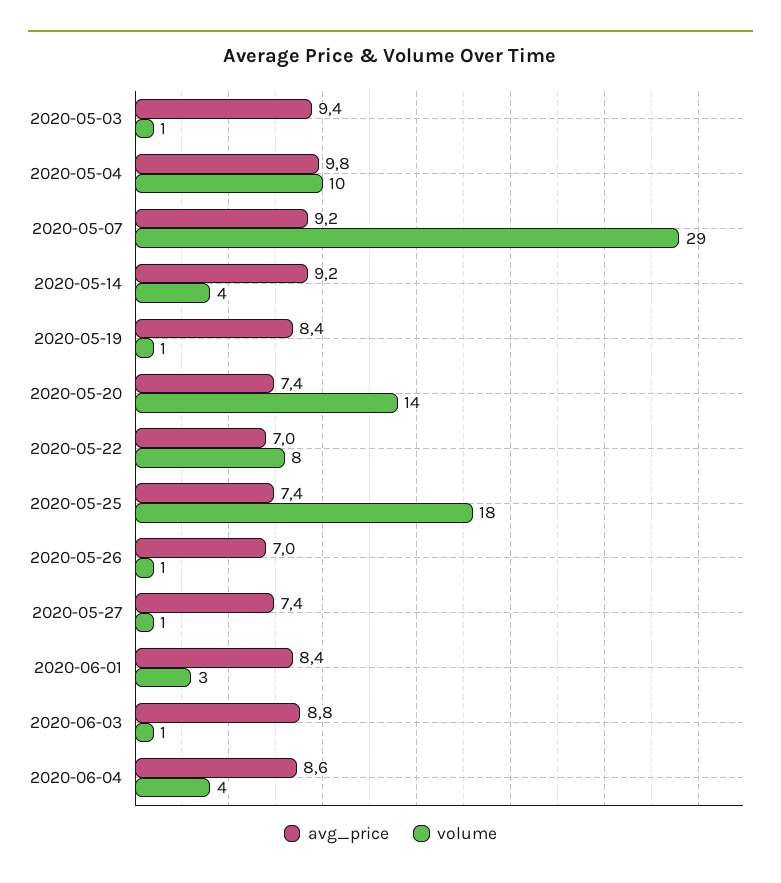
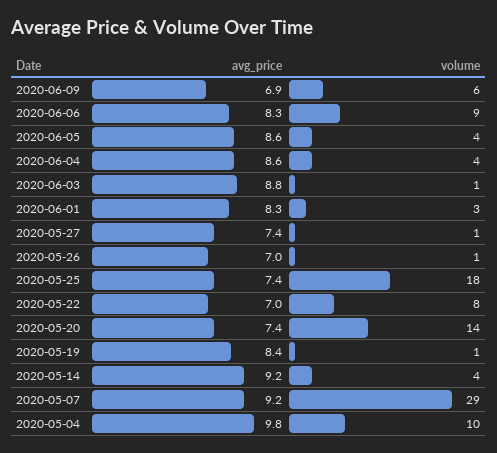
avg_price, 2020-05-03: 9.4 -> none
volume, 2020-05-03: 1 -> none
avg_price, 2020-06-01: 8.4 -> 8.3
avg_price, 2020-06-09: none -> 6.9
volume, 2020-06-09: none -> 6
avg_price, 2020-06-06: none -> 8.3
volume, 2020-06-06: none -> 9
avg_price, 2020-06-05: none -> 8.6
volume, 2020-06-05: none -> 4

